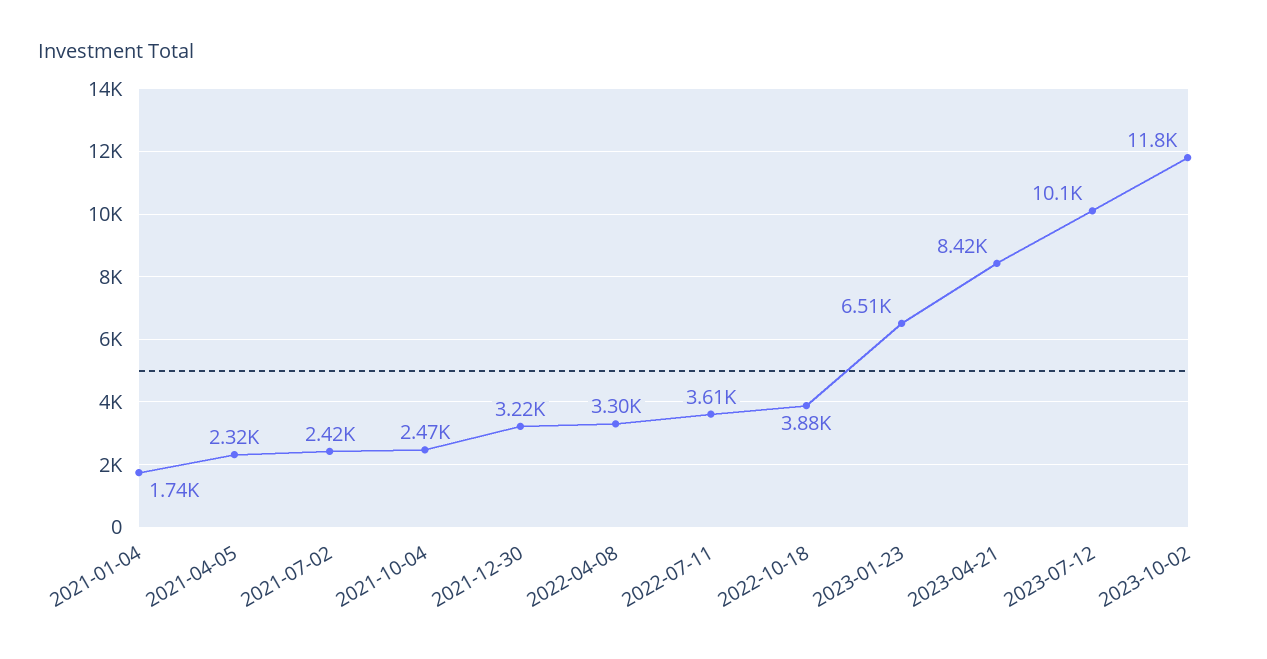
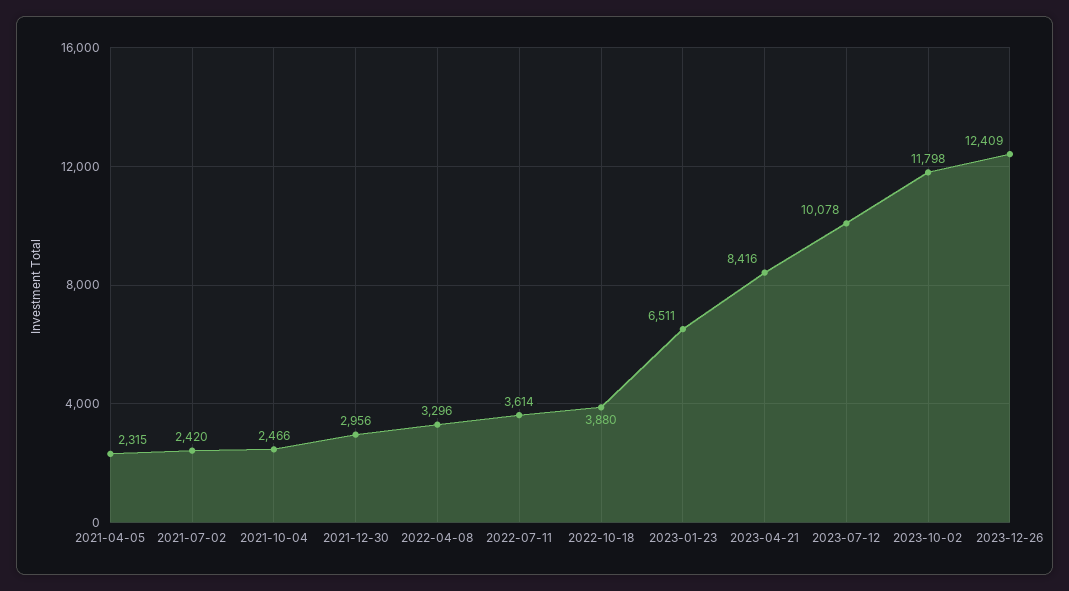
2021-01-04: 1740 -> none
2021-12-30: 3220 -> 2956
2023-12-26: none -> 12409

